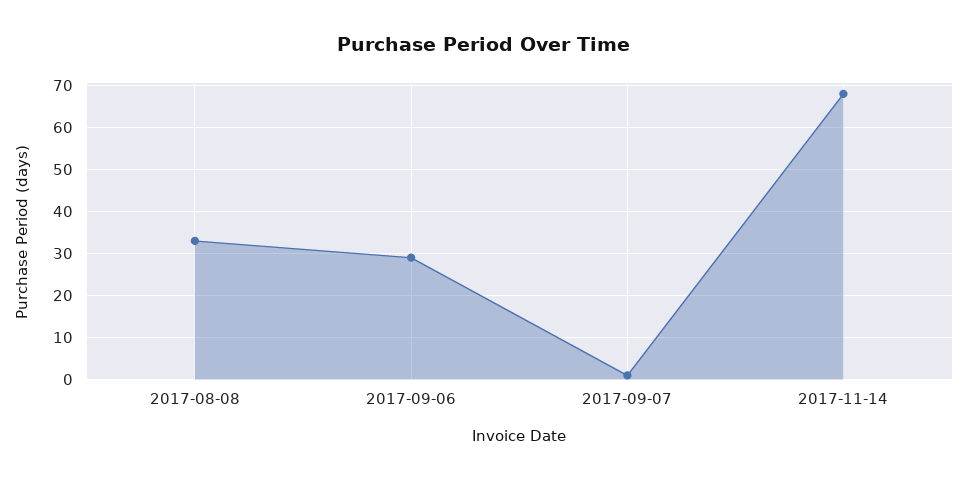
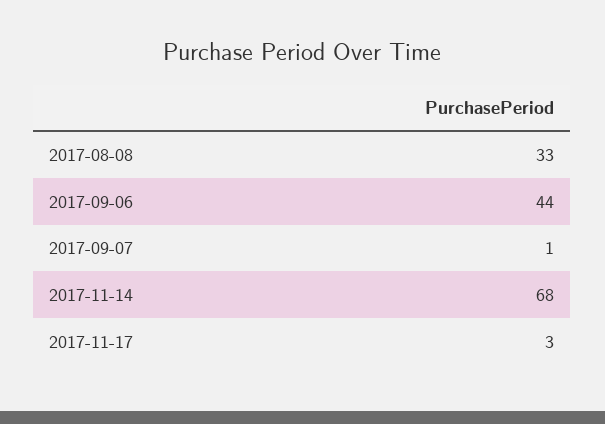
2017-09-06: 30 -> 44
2017-11-17: none -> 3

